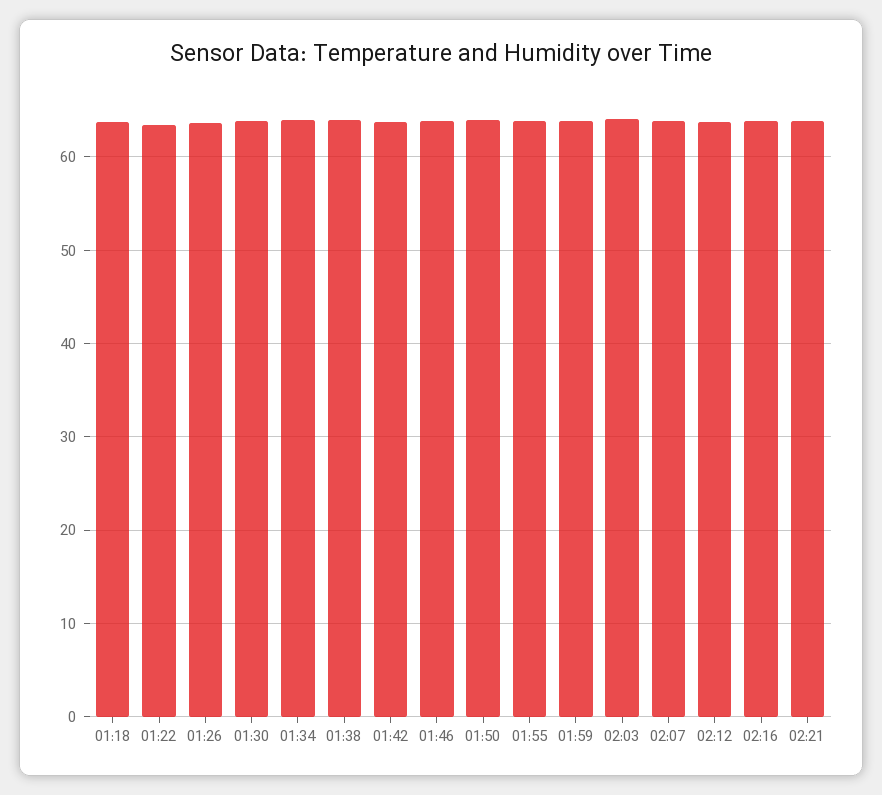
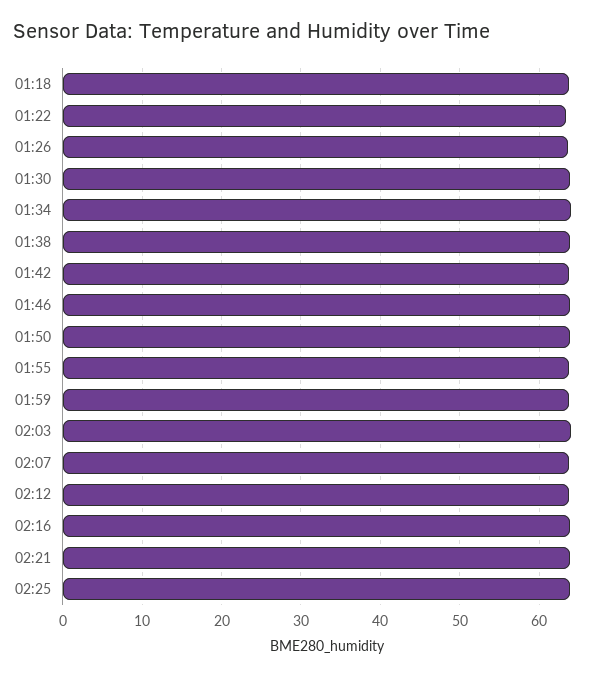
02:25: none -> 64

